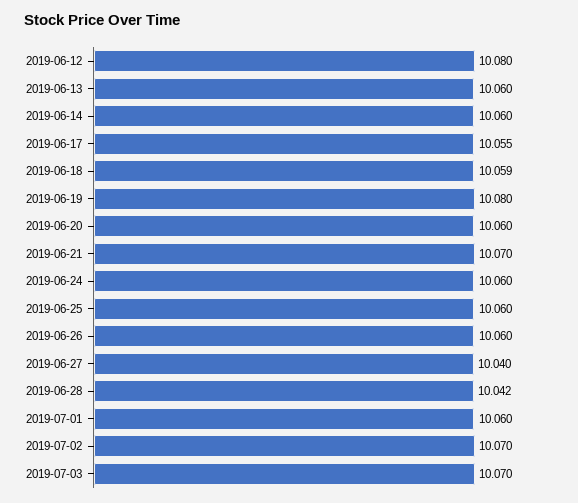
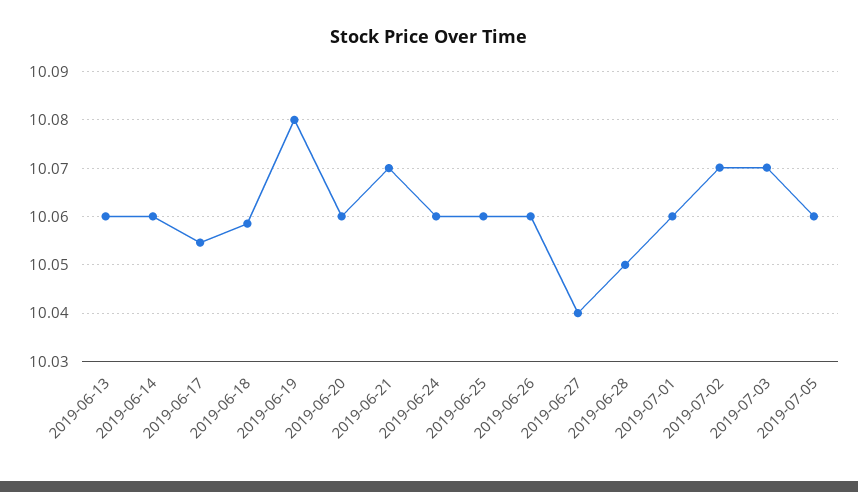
2019-06-12: 10.08 -> none
2019-06-28: 10.042 -> 10.05
2019-07-05: none -> 10.06

